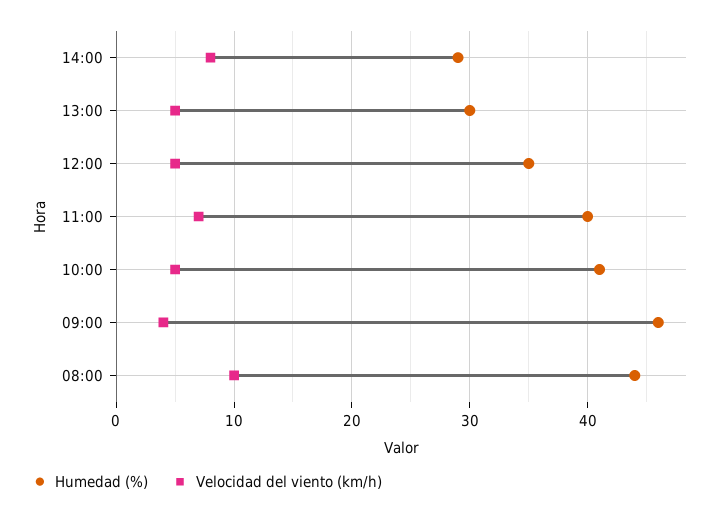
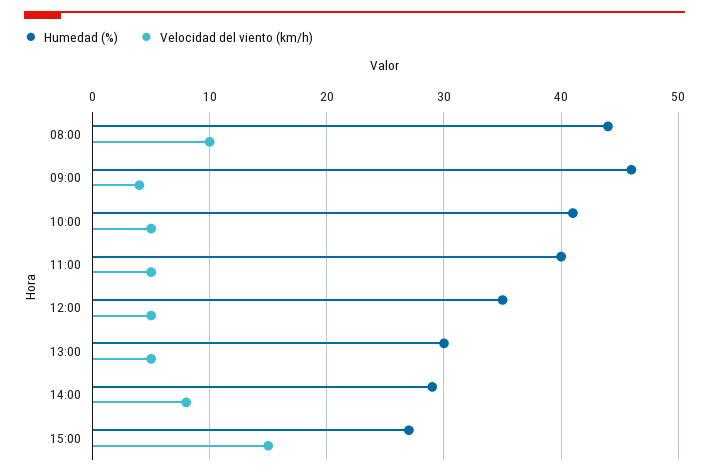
Velocidad del viento (km/h), 11:00: 7 -> 5
Humedad (%), 15:00: none -> 27
Velocidad del viento (km/h), 15:00: none -> 15

